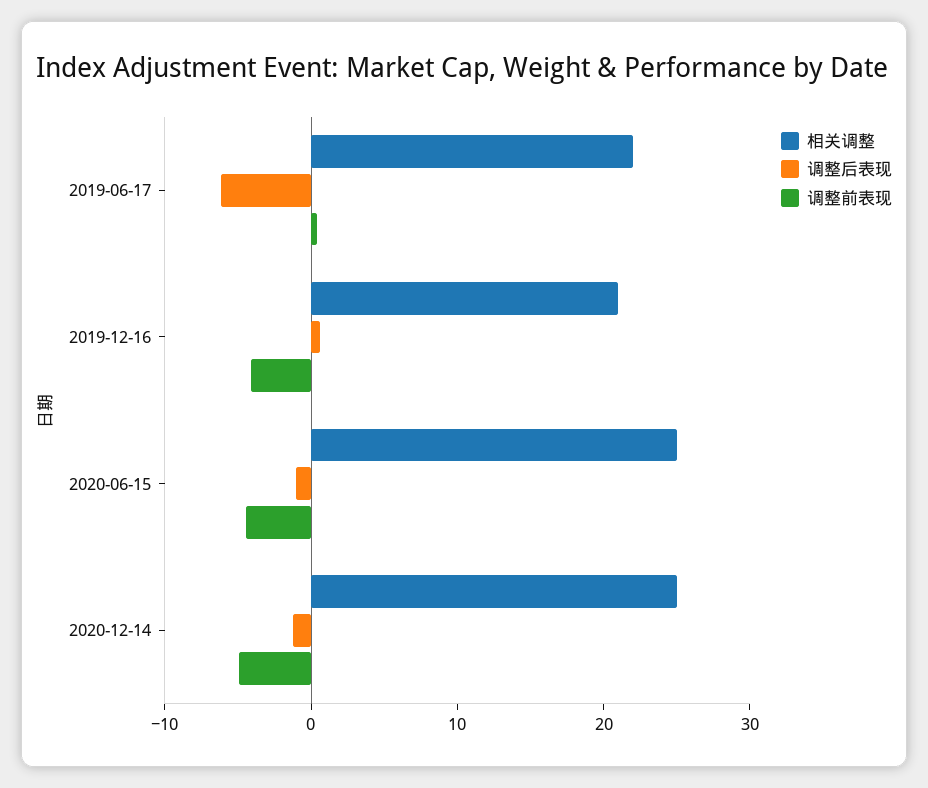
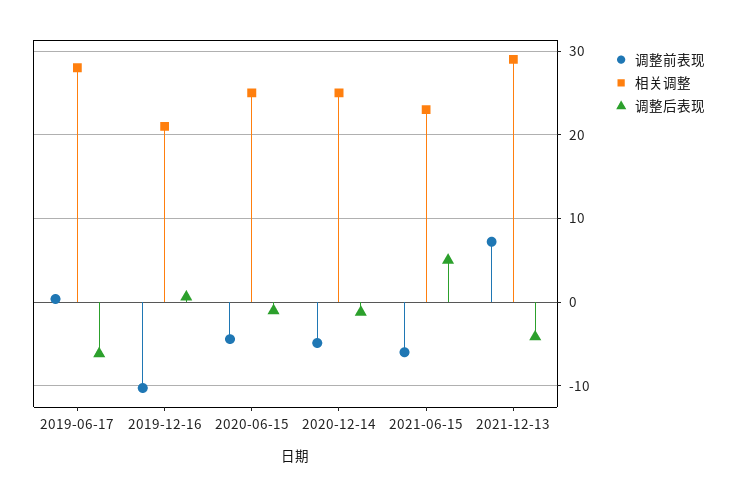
相关调整, 2019-06-17: 22 -> 28
调整前表现, 2019-12-16: -4 -> -10
调整前表现, 2021-06-15: none -> -6
相关调整, 2021-06-15: none -> 23
调整后表现, 2021-06-15: none -> 5
调整前表现, 2021-12-13: none -> 7
相关调整, 2021-12-13: none -> 29
调整后表现, 2021-12-13: none -> -4

